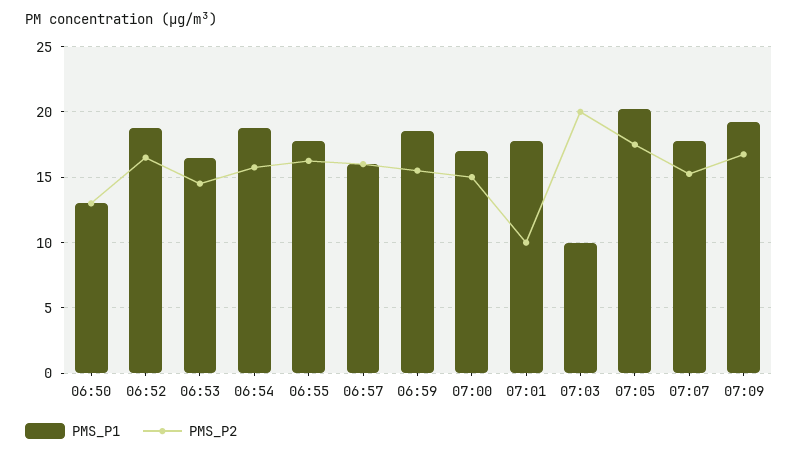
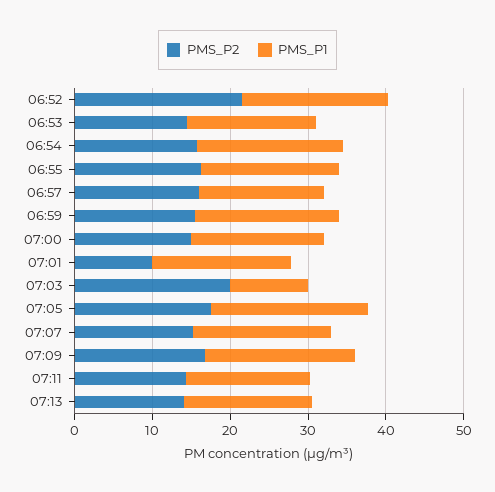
PMS_P1, 06:50: 13 -> none
PMS_P2, 06:50: 13 -> none
PMS_P2, 06:52: 16.5 -> 22
PMS_P2, 07:11: none -> 14
PMS_P1, 07:11: none -> 16
PMS_P2, 07:13: none -> 14
PMS_P1, 07:13: none -> 16

